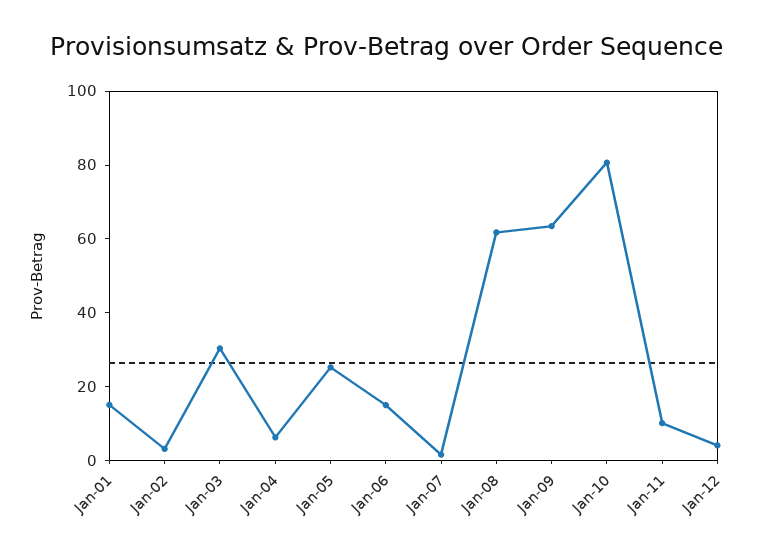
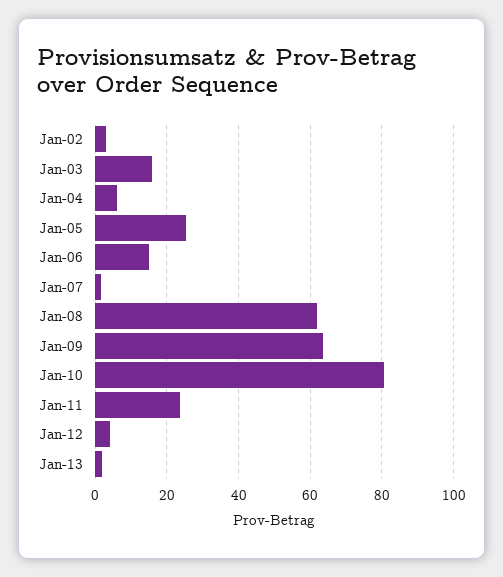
Jan-01: 15 -> none
Jan-03: 30 -> 16
Jan-11: 10 -> 24
Jan-13: none -> 2

